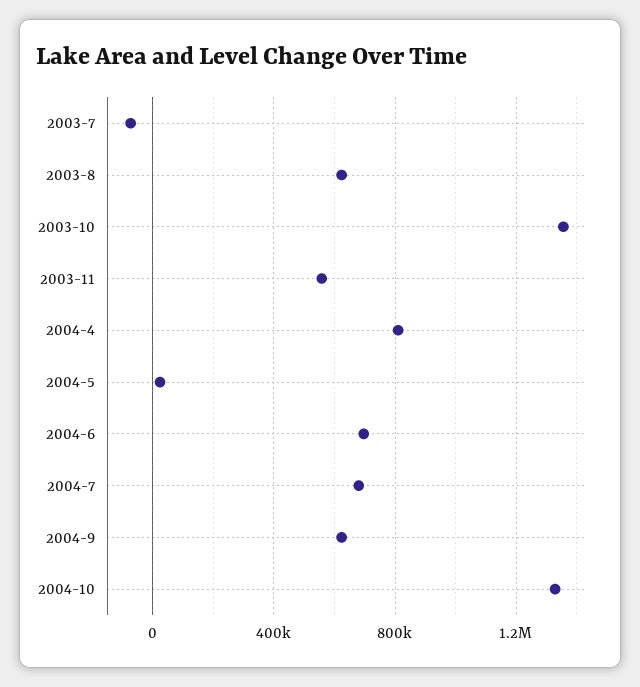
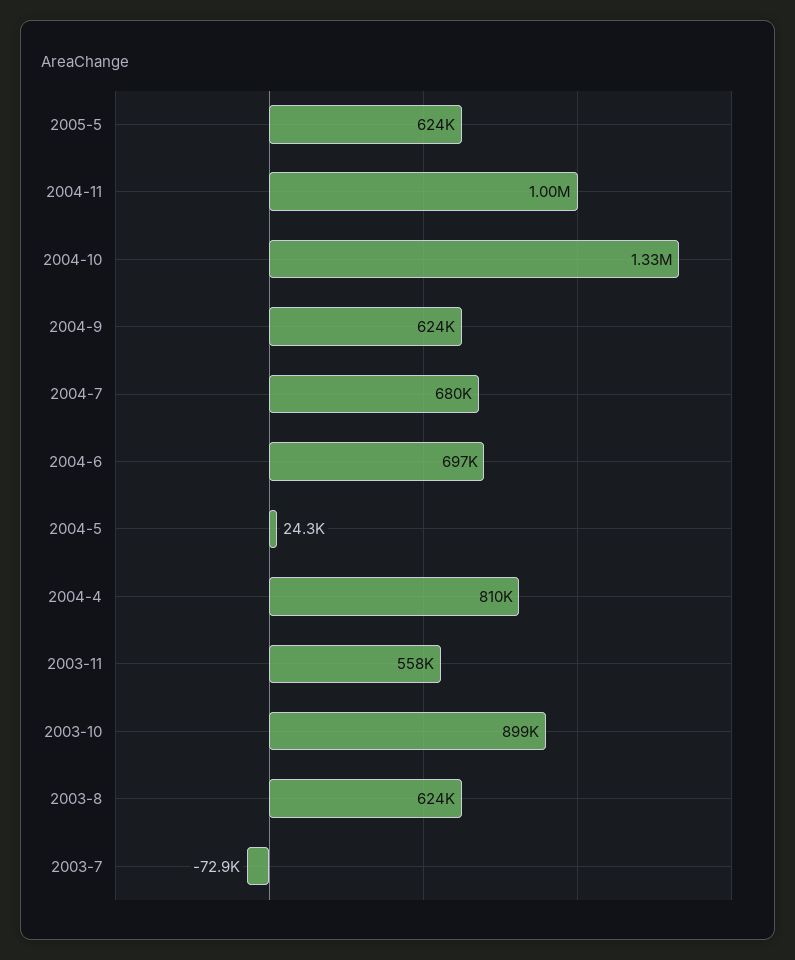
2003-10: 1350000 -> 899000
2005-5: none -> 624000
2004-11: none -> 1000000

